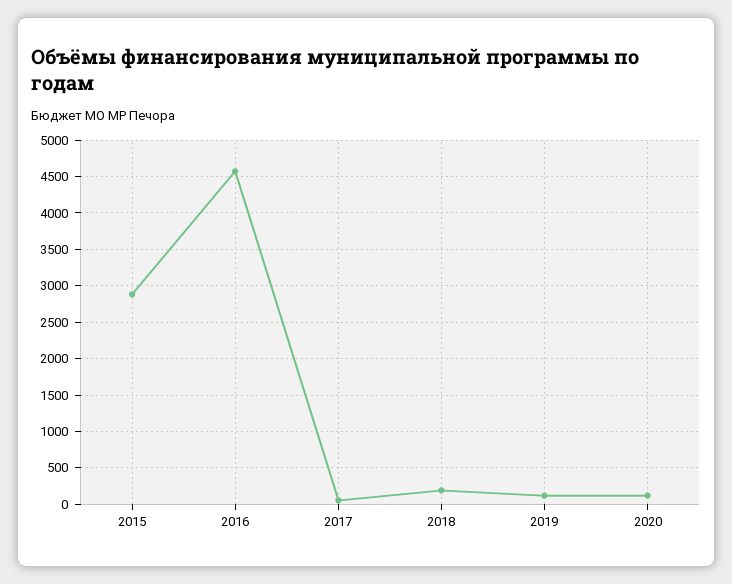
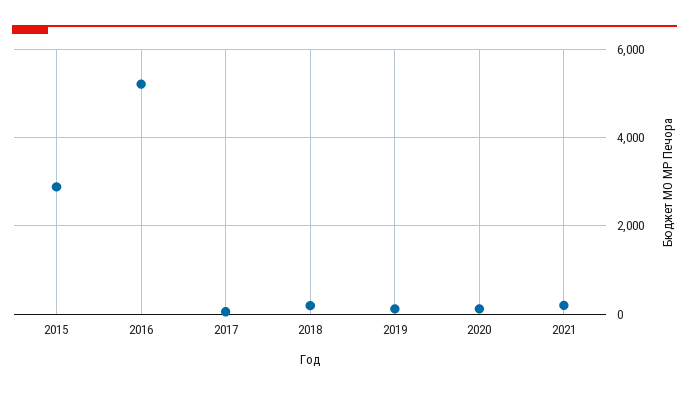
2016: 4600 -> 5200
2021: none -> 200

